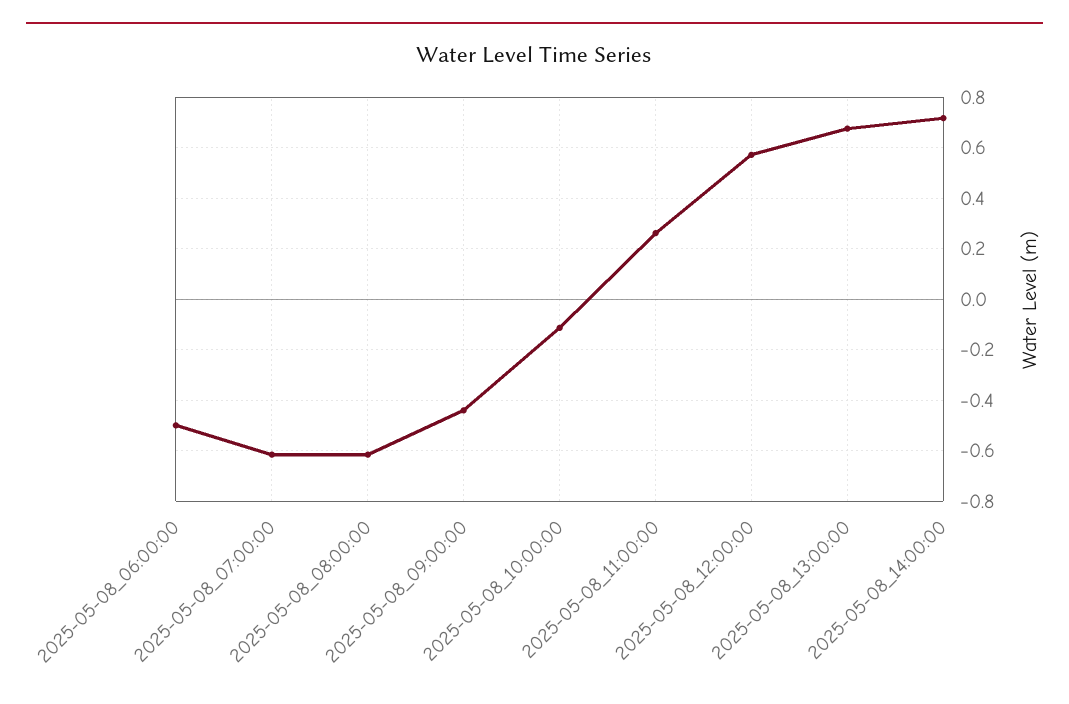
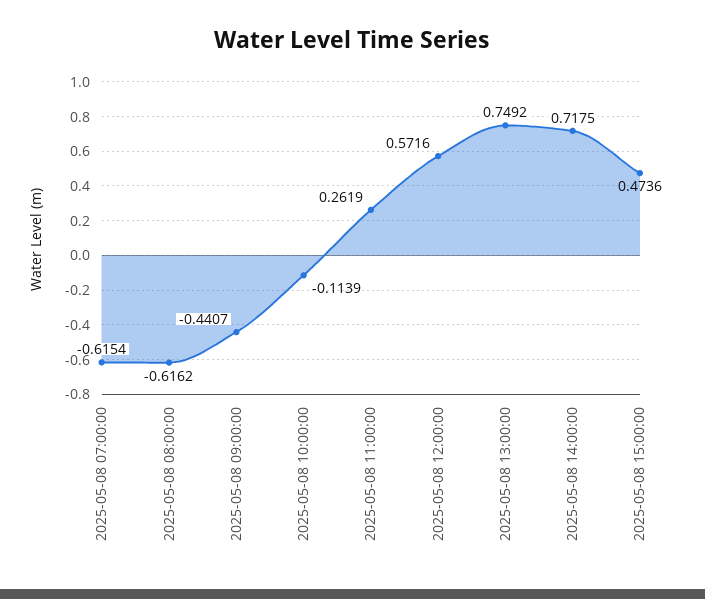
2025-05-08_06:00:00: -0.5 -> none
2025-05-08_13:00:00: 0.675 -> 0.7492
2025-05-08 15:00:00: none -> 0.4736

